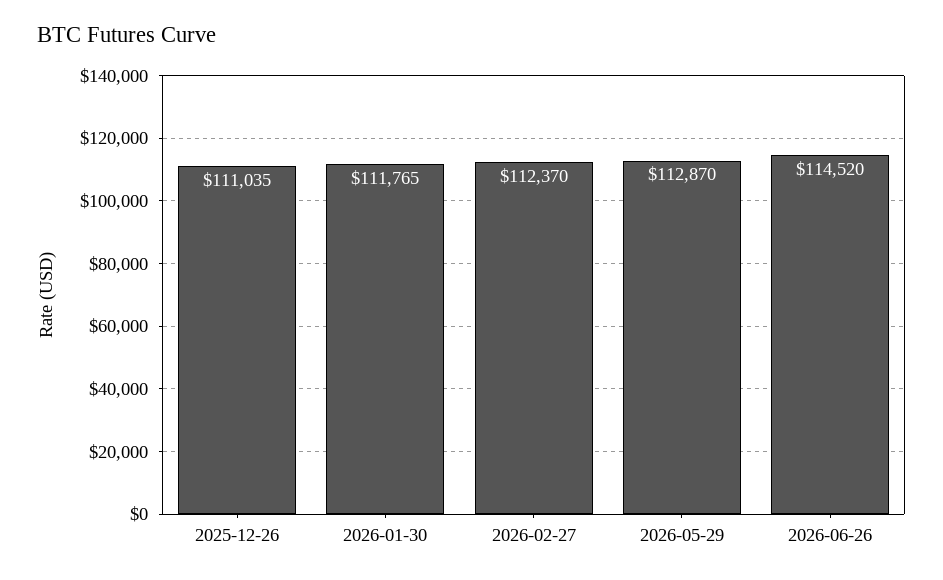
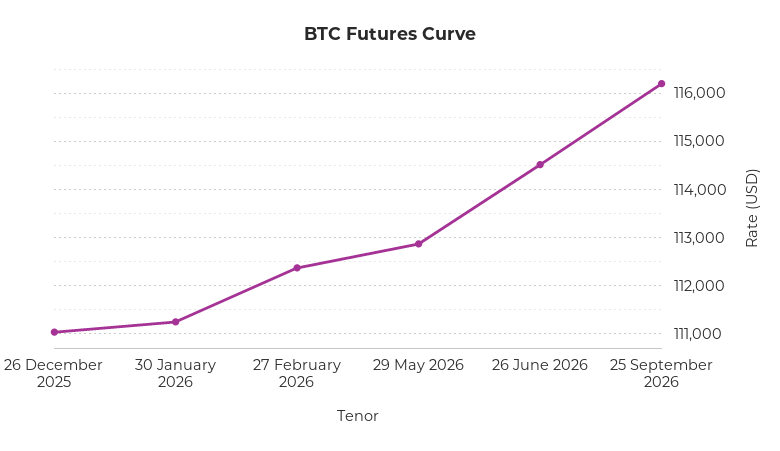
2026-01-30: 111765 -> 111200
25 September 2026: none -> 116200

